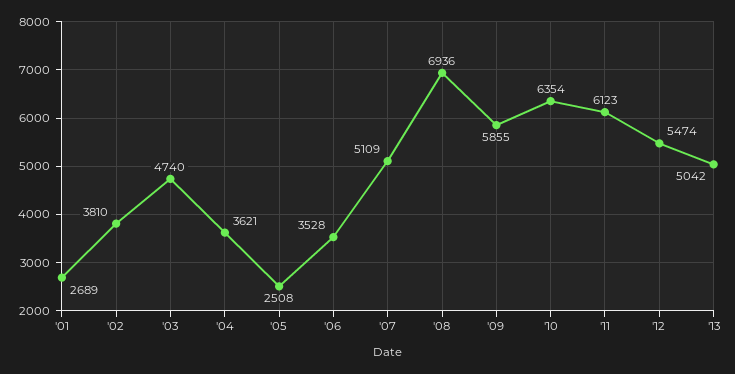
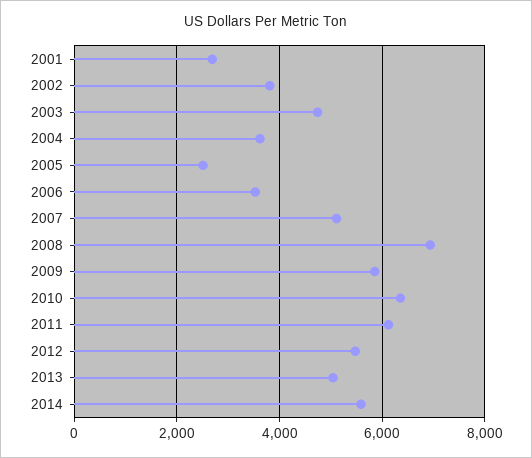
2014: none -> 5600

